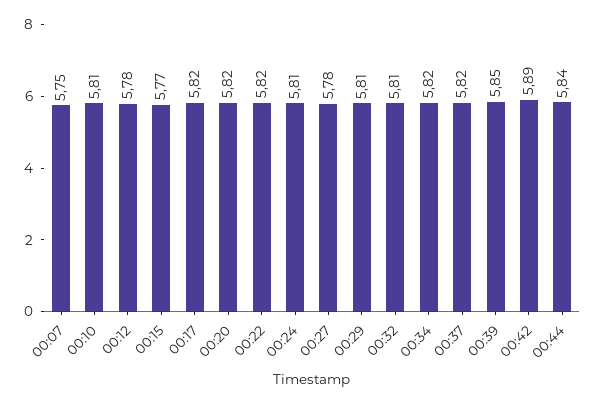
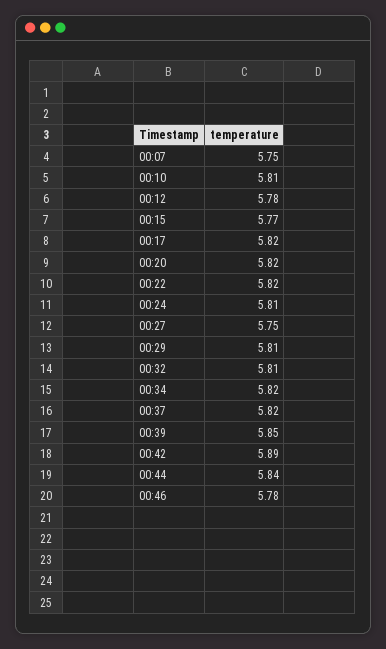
00:27: 5.78 -> 5.75
00:46: none -> 5.78

